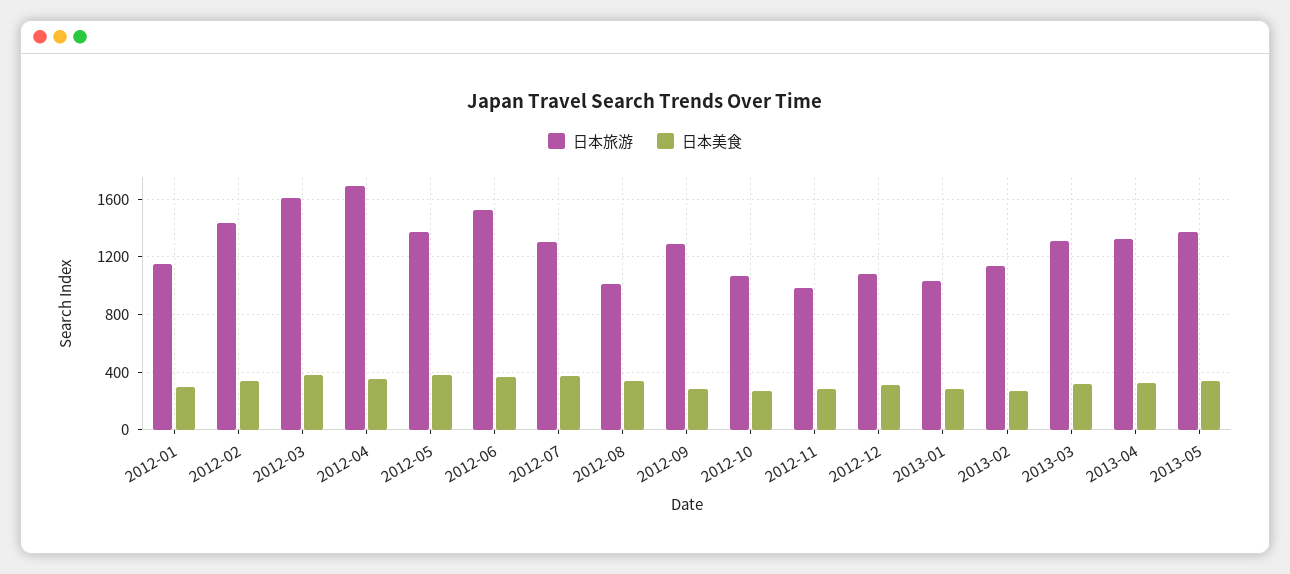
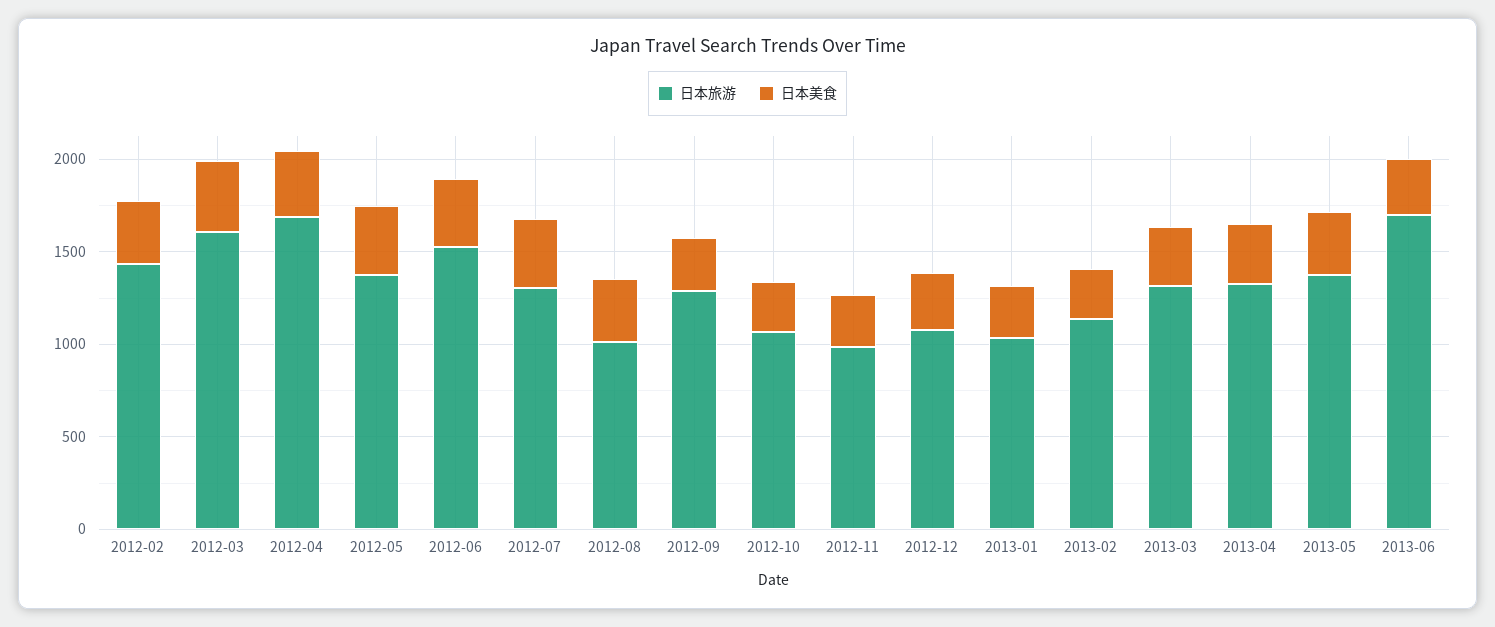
日本旅游, 2012-01: 1150 -> none
日本美食, 2012-01: 300 -> none
日本旅游, 2013-06: none -> 1700
日本美食, 2013-06: none -> 300

